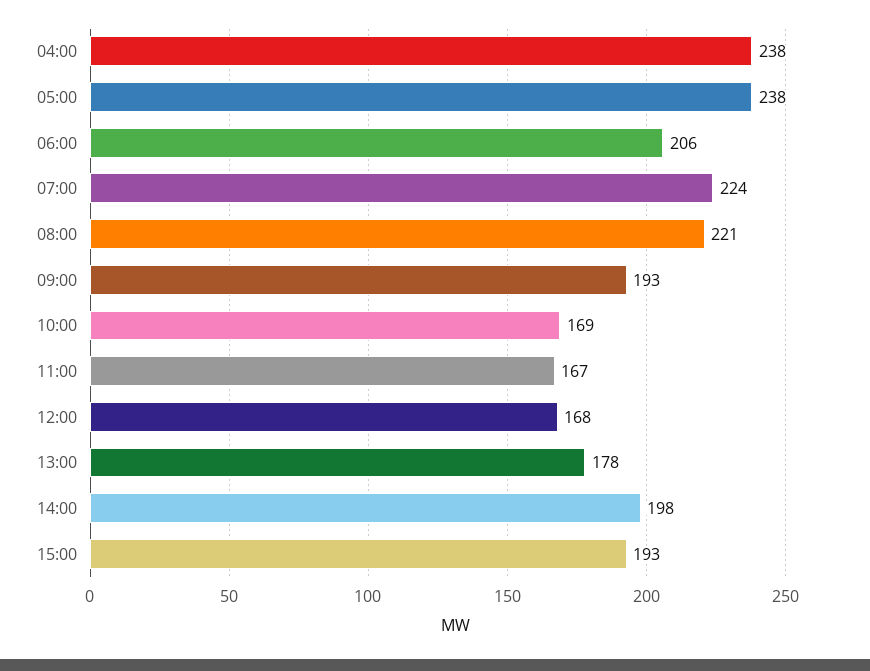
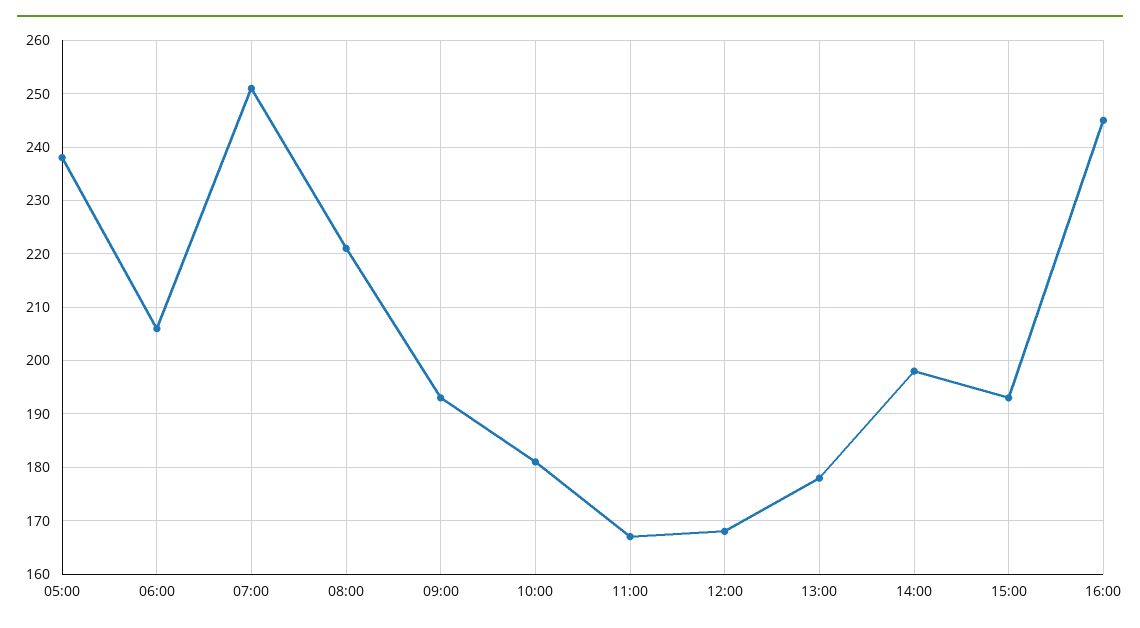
04:00: 238 -> none
07:00: 224 -> 250
10:00: 169 -> 180
16:00: none -> 245

